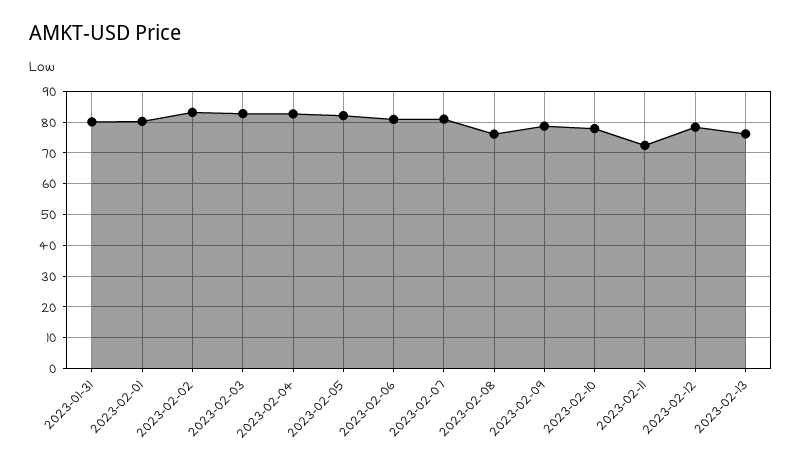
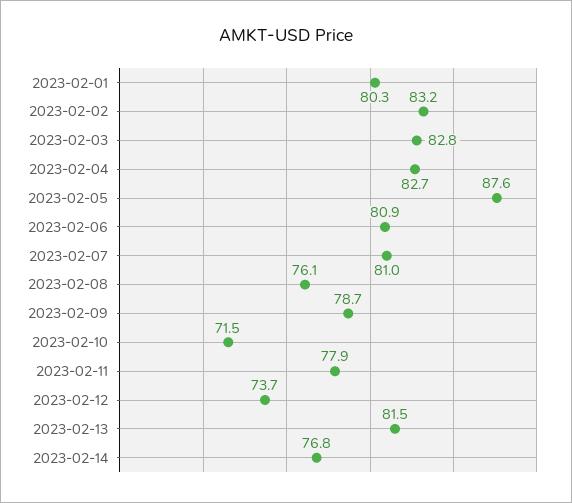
2023-01-31: 80 -> none
2023-02-05: 82 -> 87.6
2023-02-10: 78 -> 71.5
2023-02-11: 72 -> 77.9
2023-02-12: 78 -> 73.7
2023-02-13: 76 -> 81.5
2023-02-14: none -> 76.8

